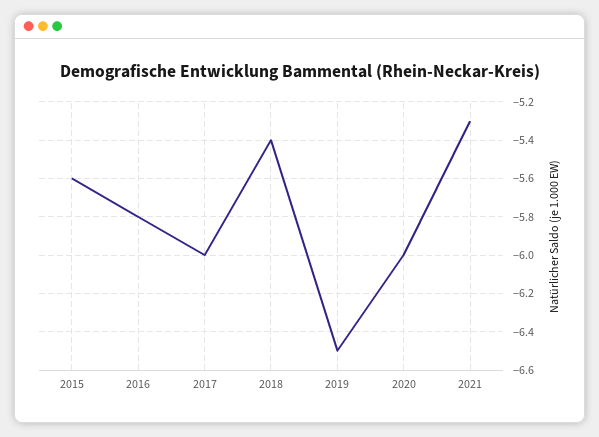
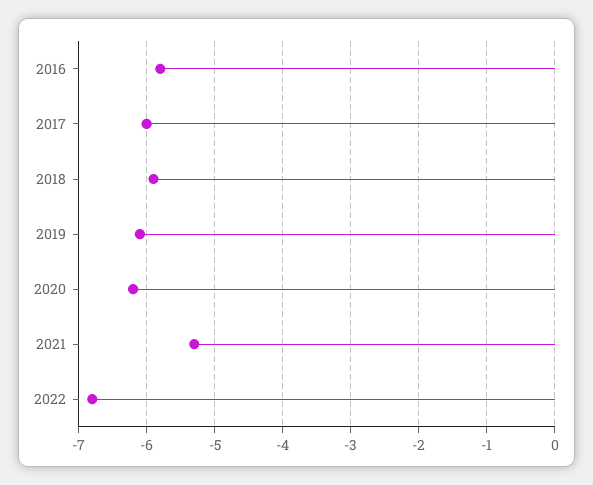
2015: -5.6 -> none
2018: -5.4 -> -5.9
2019: -6.5 -> -6.1
2020: -6 -> -6.2
2022: none -> -6.8

